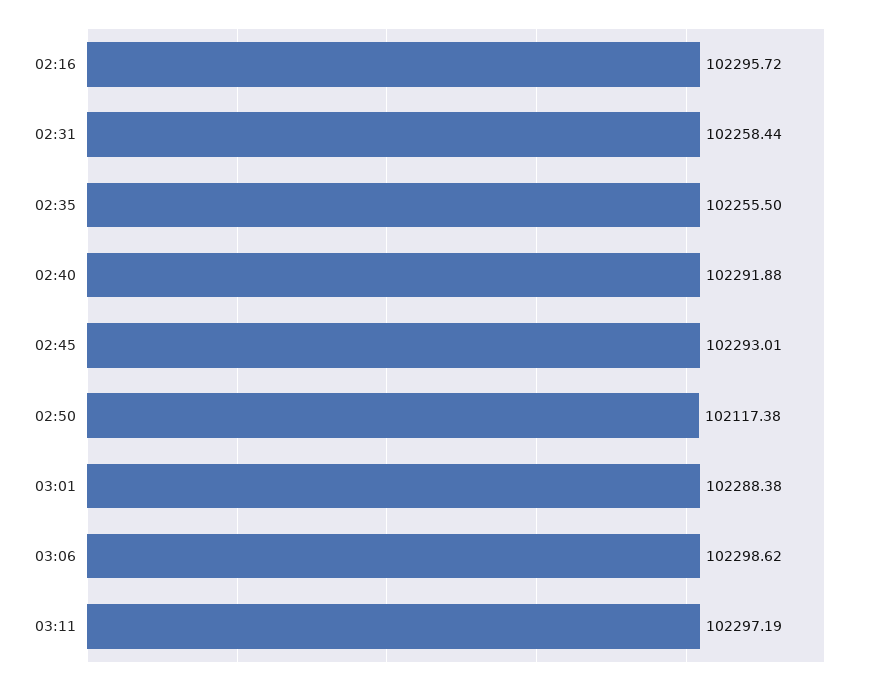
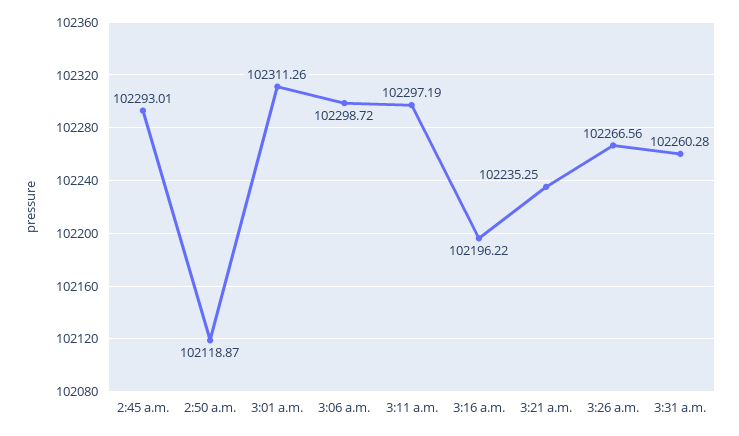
02:16: 102295.72 -> none
02:31: 102258.44 -> none
02:35: 102255.5 -> none
02:40: 102291.88 -> none
02:50: 102117.38 -> 102118.87
03:01: 102288.38 -> 102311.26
03:06: 102298.62 -> 102298.72
3:16 a.m.: none -> 102196.22
3:21 a.m.: none -> 102235.25
3:26 a.m.: none -> 102266.56
3:31 a.m.: none -> 102260.28

